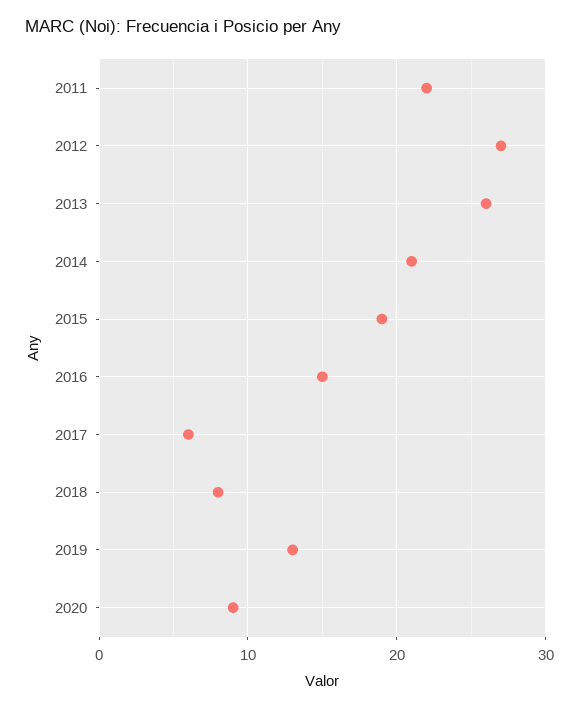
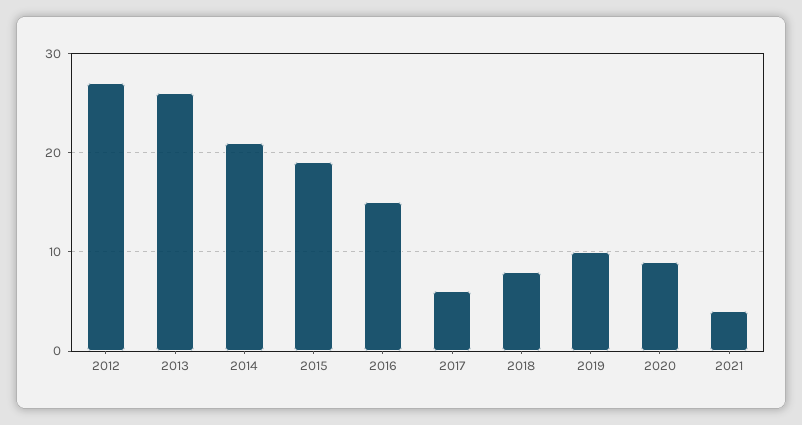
2011: 22 -> none
2019: 13 -> 10
2021: none -> 4

